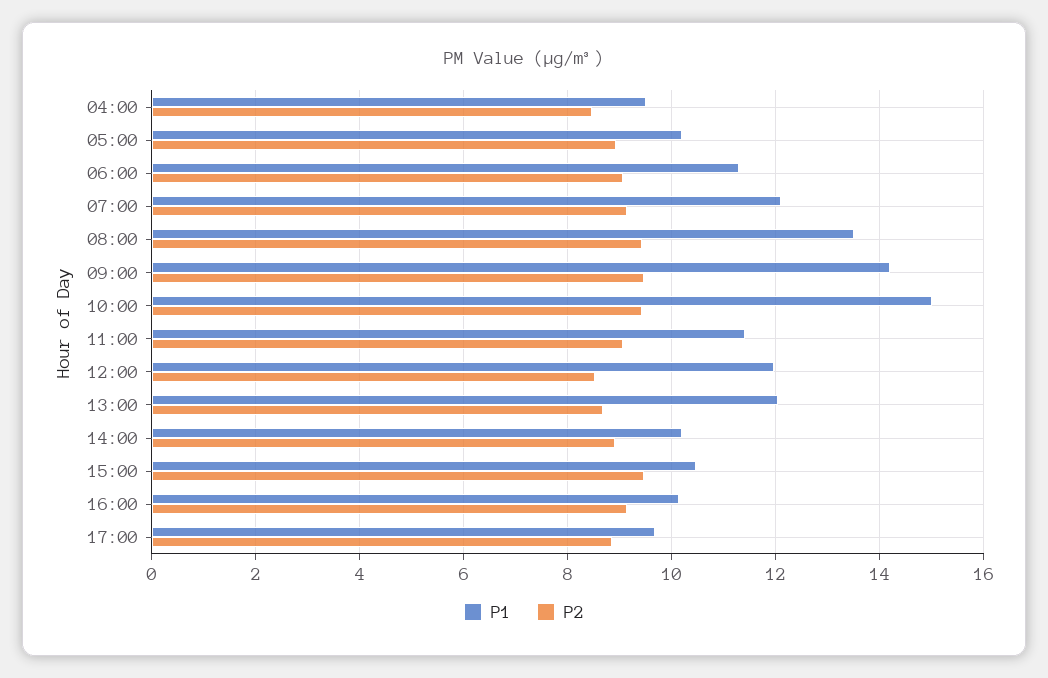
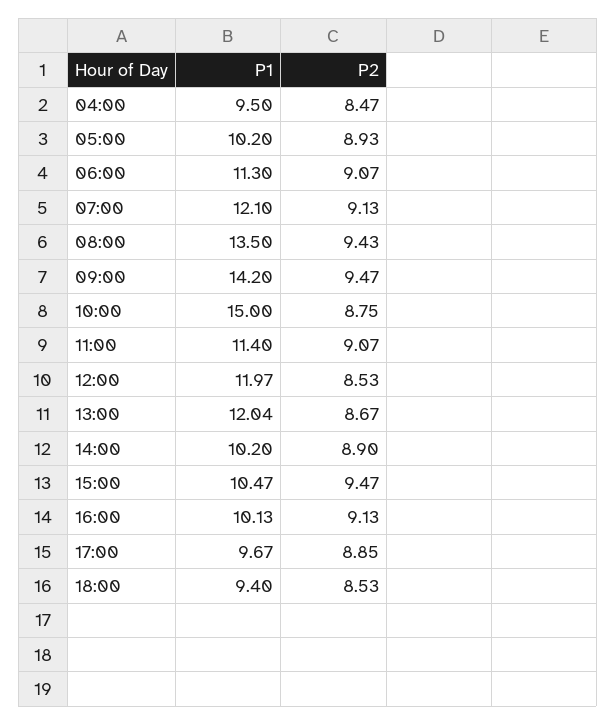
P2, 10:00: 9.4 -> 8.75
P1, 18:00: none -> 9.4
P2, 18:00: none -> 8.53

